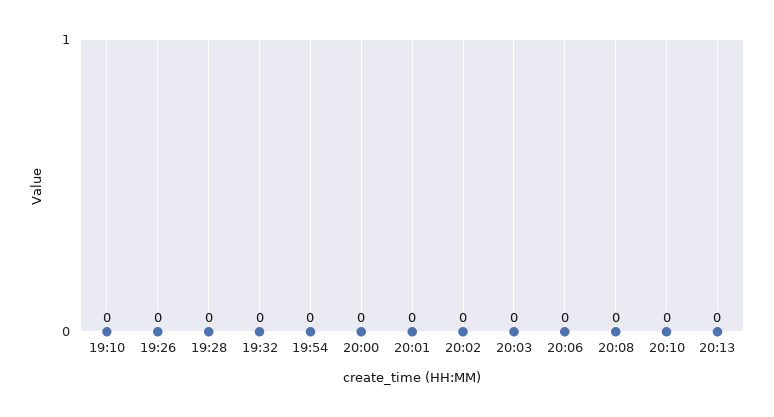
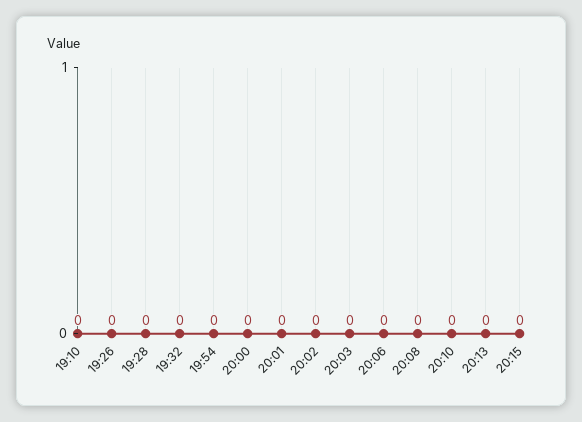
20:15: none -> 0

